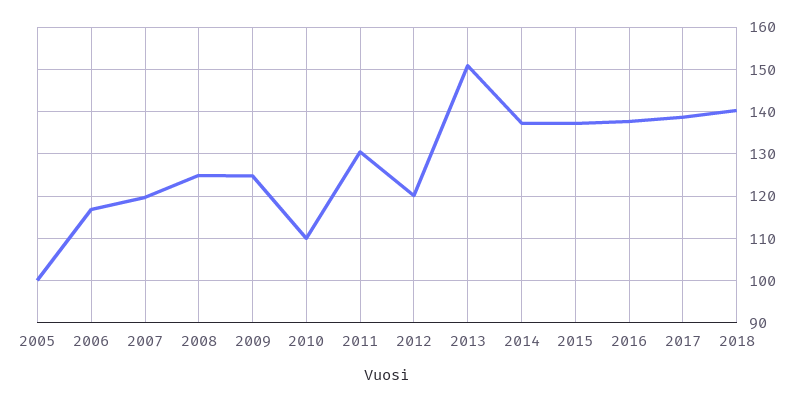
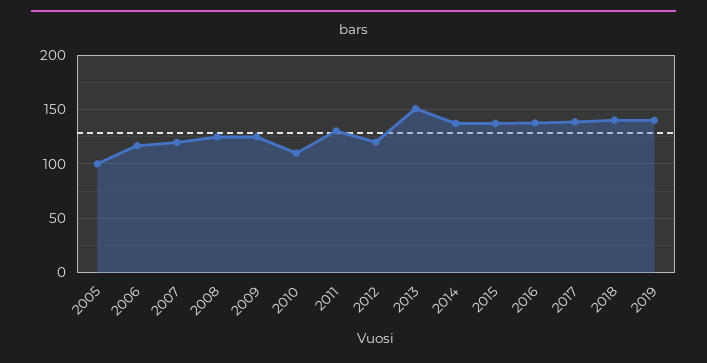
2019: none -> 140

